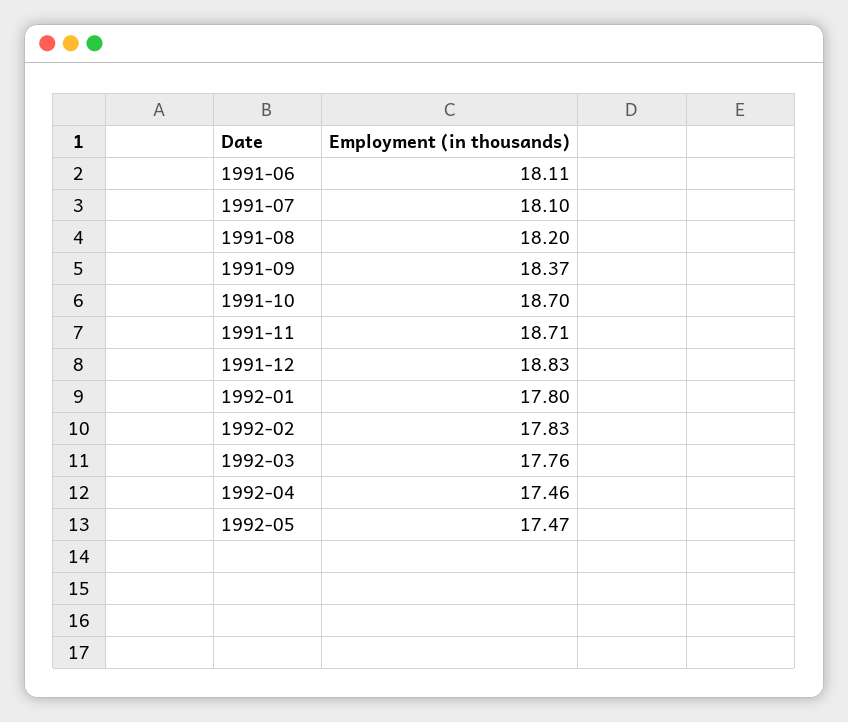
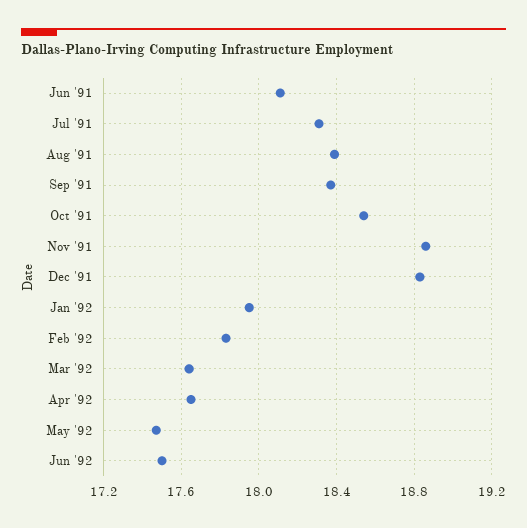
1991-07: 18.1 -> 18.3
1991-08: 18.2 -> 18.4
1991-10: 18.7 -> 18.55
1991-11: 18.71 -> 18.85
1992-01: 17.8 -> 17.95
1992-03: 17.76 -> 17.65
1992-04: 17.46 -> 17.65
Jun '92: none -> 17.5

